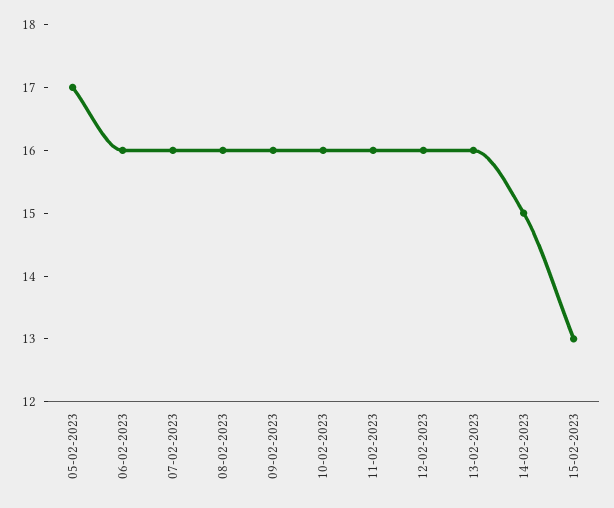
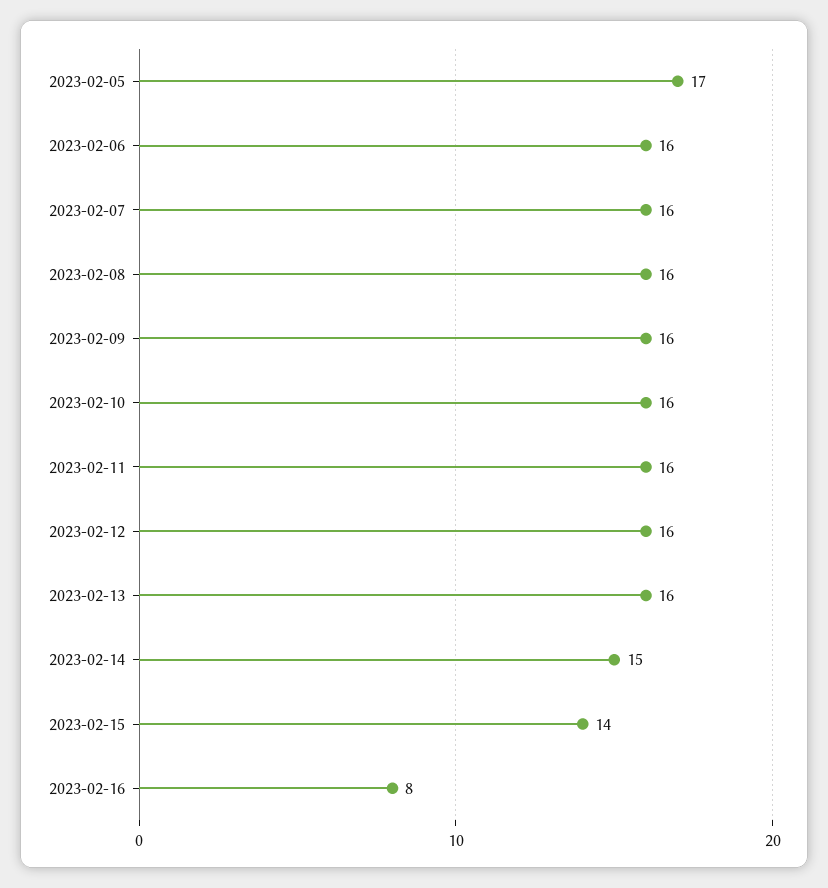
15-02-2023: 13 -> 14
2023-02-16: none -> 8

